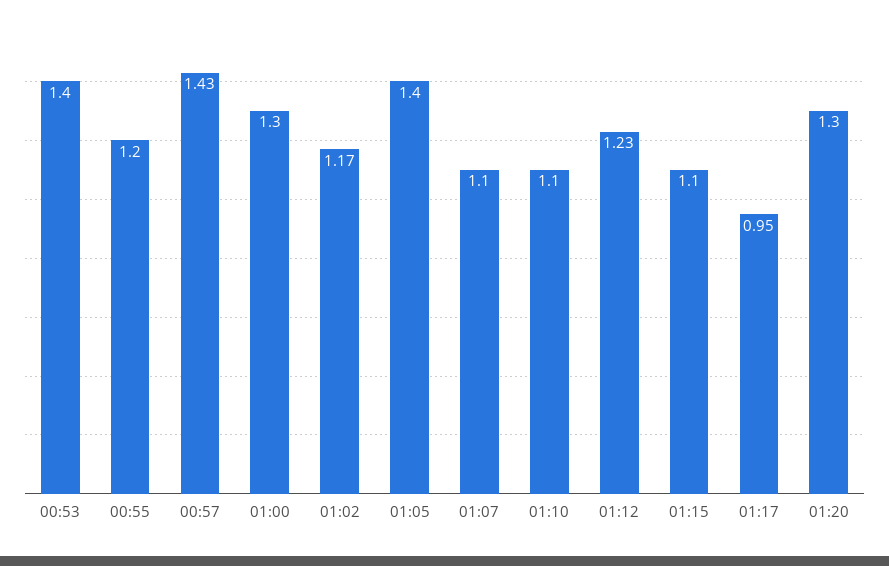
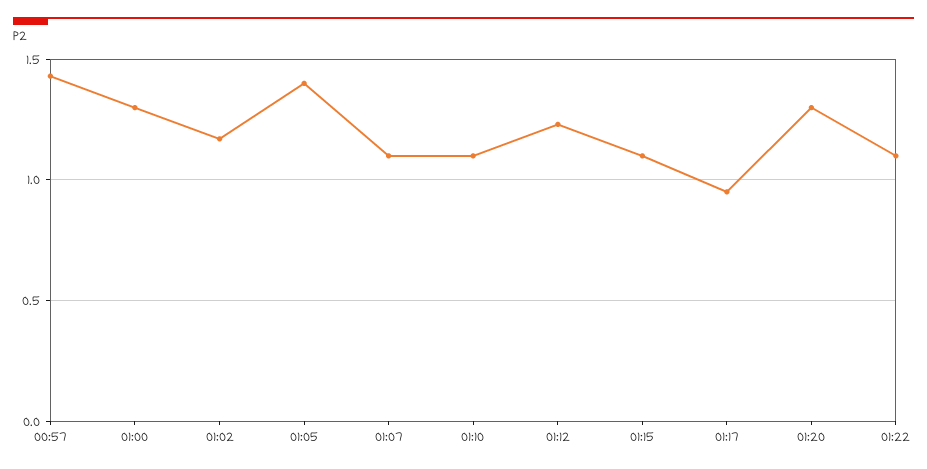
00:53: 1.4 -> none
00:55: 1.2 -> none
01:22: none -> 1.1

